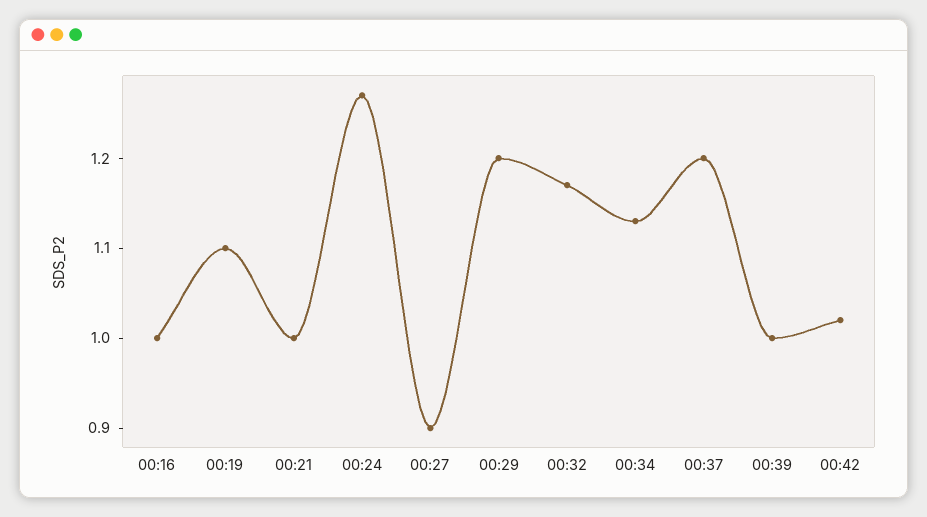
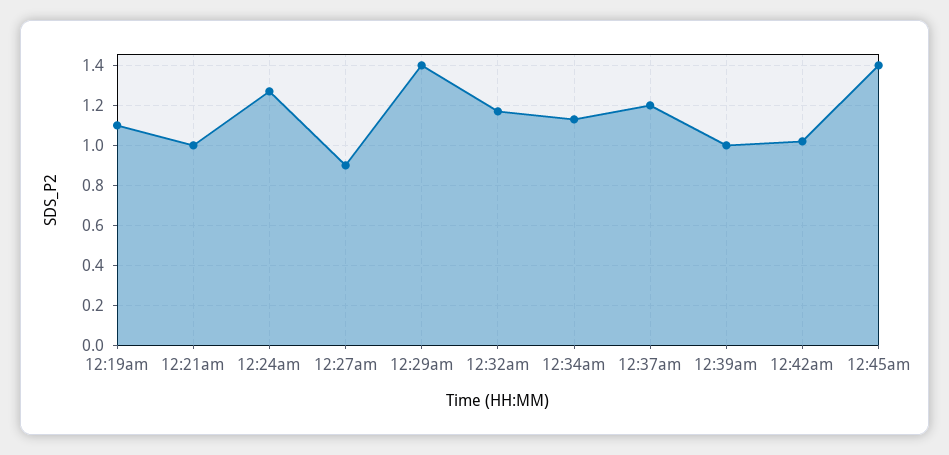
00:16: 1 -> none
00:29: 1.2 -> 1.4
12:45am: none -> 1.4

